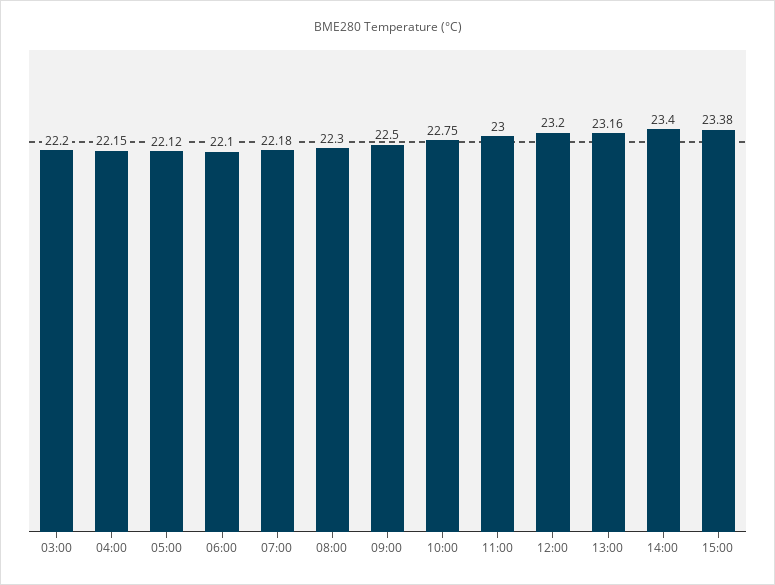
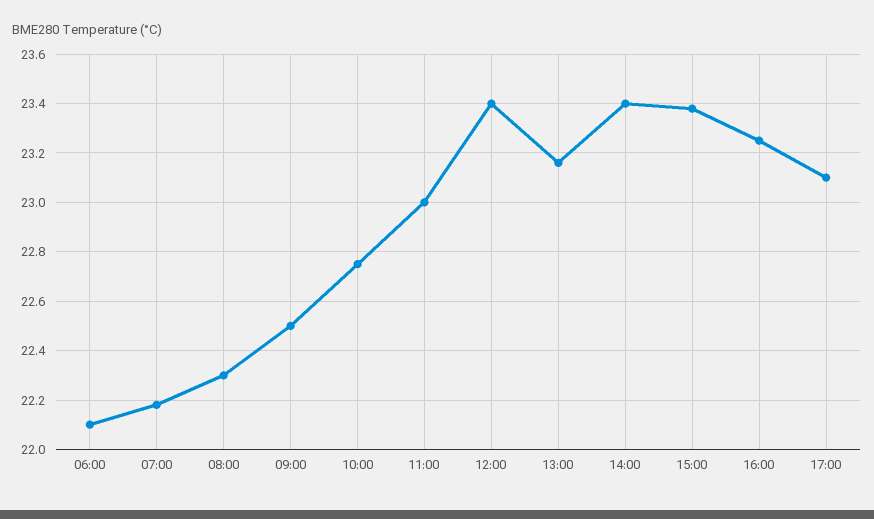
03:00: 22.2 -> none
04:00: 22.15 -> none
05:00: 22.12 -> none
12:00: 23.2 -> 23.4
16:00: none -> 23.25
17:00: none -> 23.1

